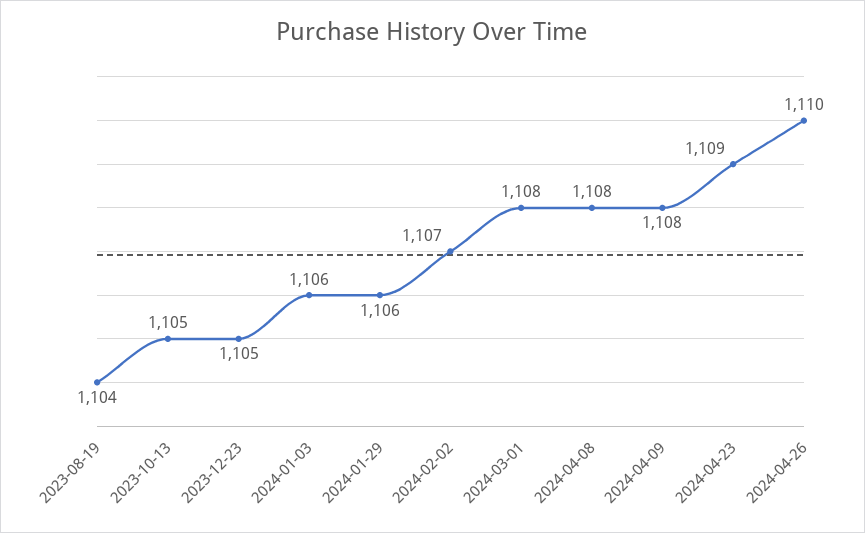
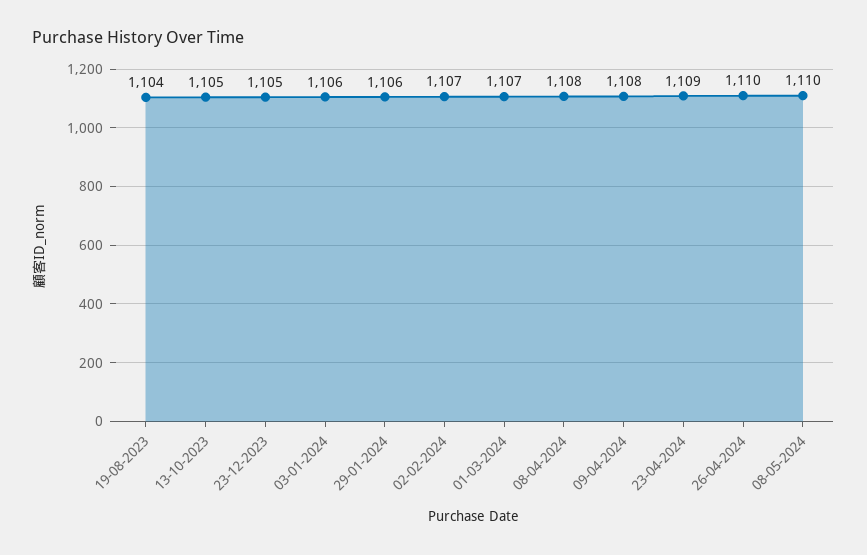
2024-03-01: 1108 -> 1107
08-05-2024: none -> 1110

